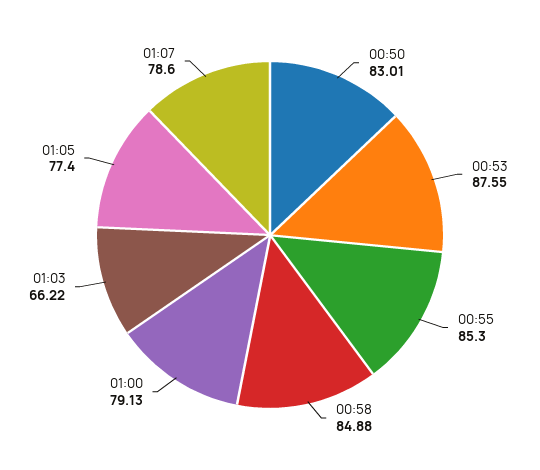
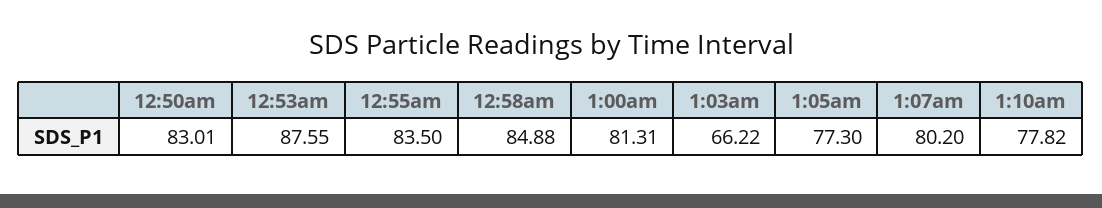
00:55: 85.3 -> 83.5
01:00: 79.13 -> 81.31
01:05: 77.4 -> 77.3
01:07: 78.6 -> 80.2
1:10am: none -> 77.82

